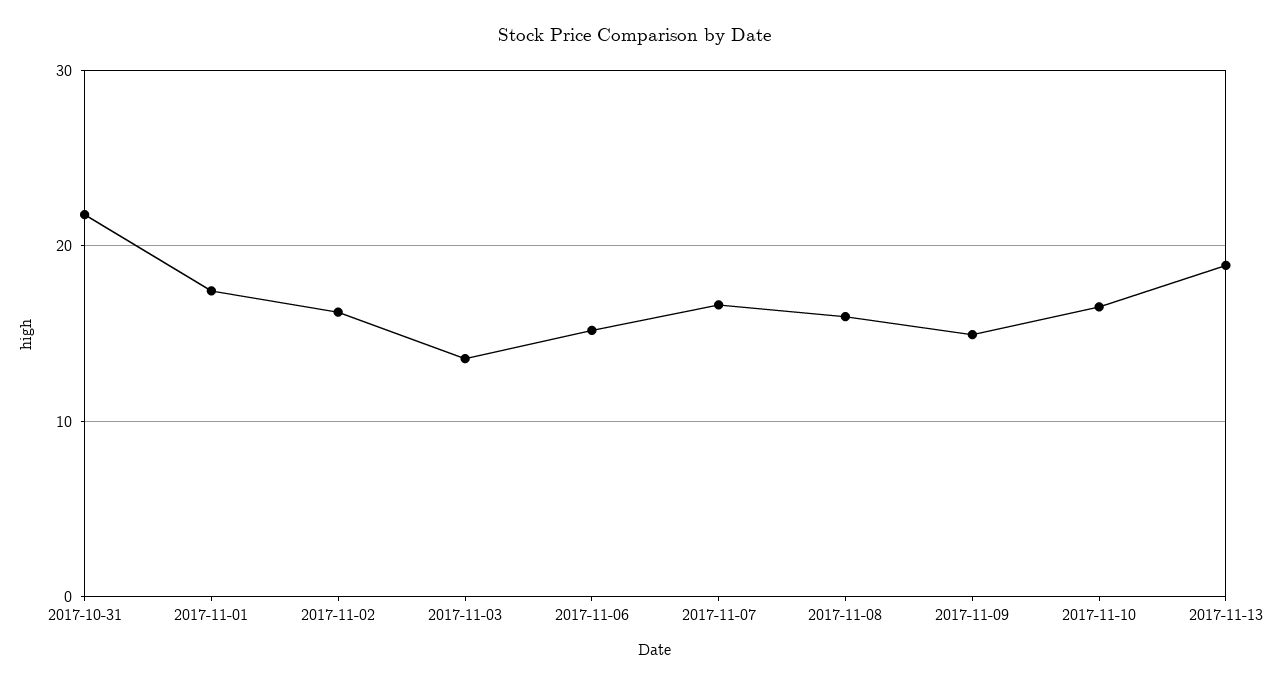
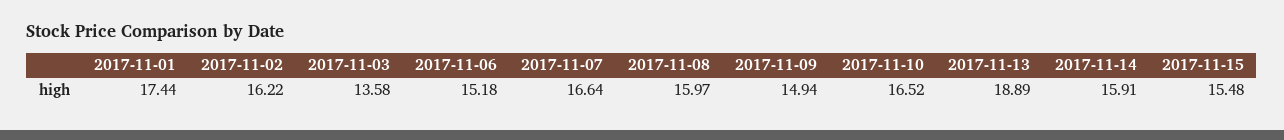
2017-10-31: 22 -> none
2017-11-14: none -> 15.91
2017-11-15: none -> 15.48

